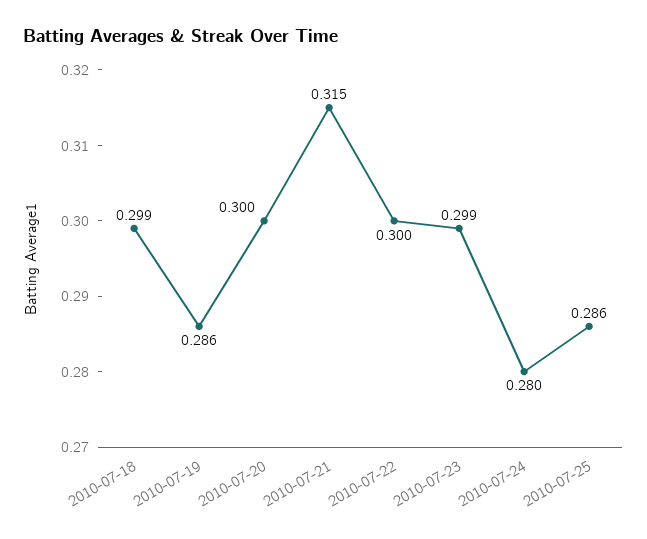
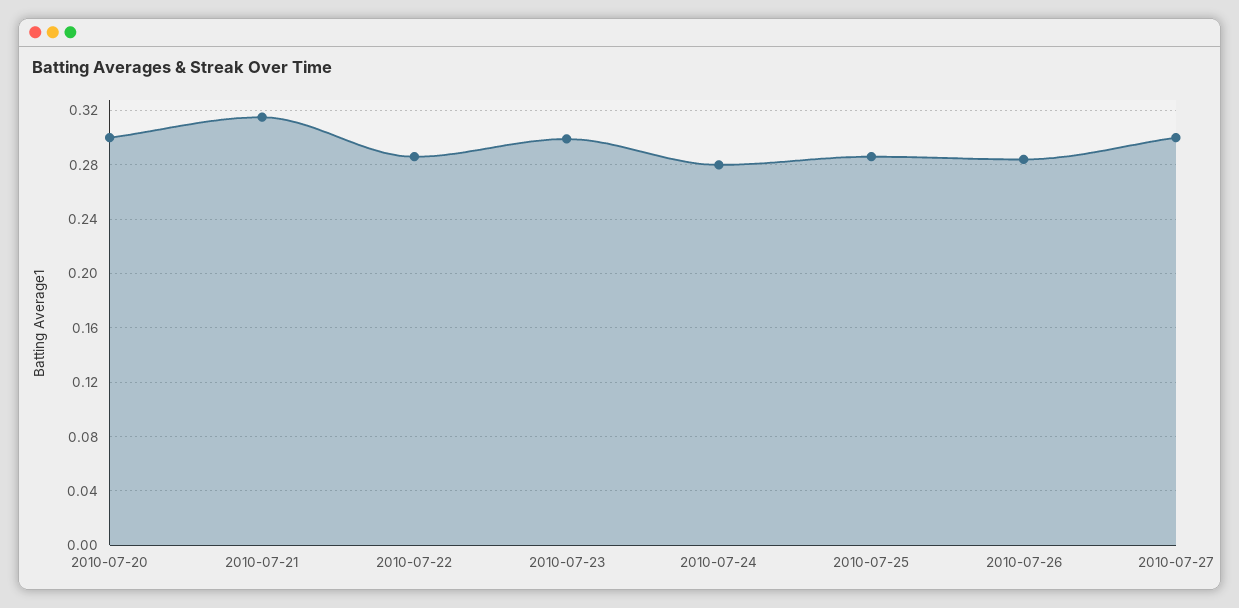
2010-07-18: 0.299 -> none
2010-07-19: 0.286 -> none
2010-07-22: 0.3 -> 0.285
2010-07-26: none -> 0.285
2010-07-27: none -> 0.3

